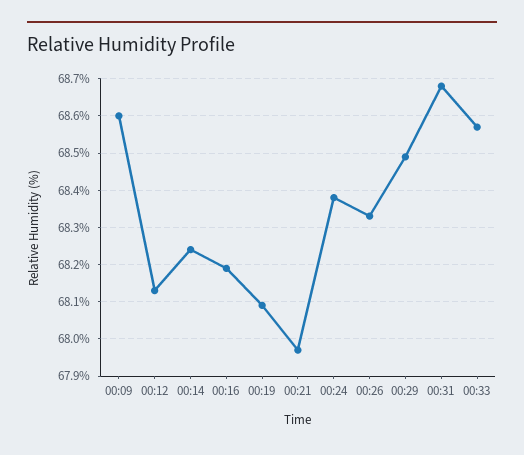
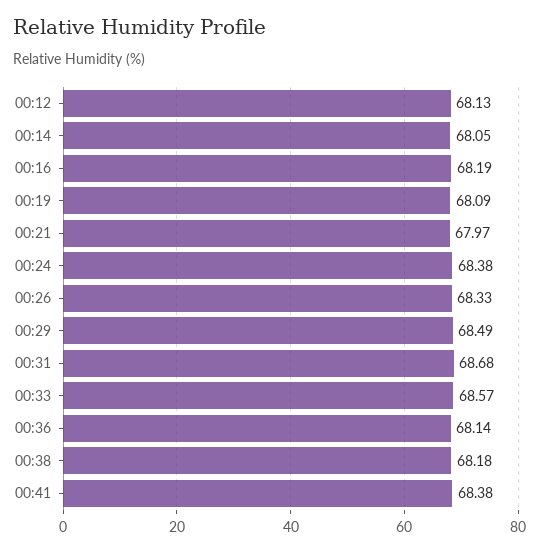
00:09: 68.6 -> none
00:14: 68.25 -> 68.05
00:36: none -> 68.14
00:38: none -> 68.18
00:41: none -> 68.38

